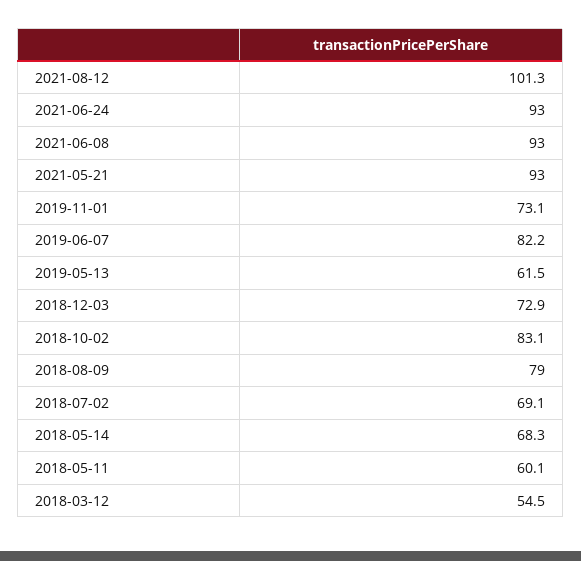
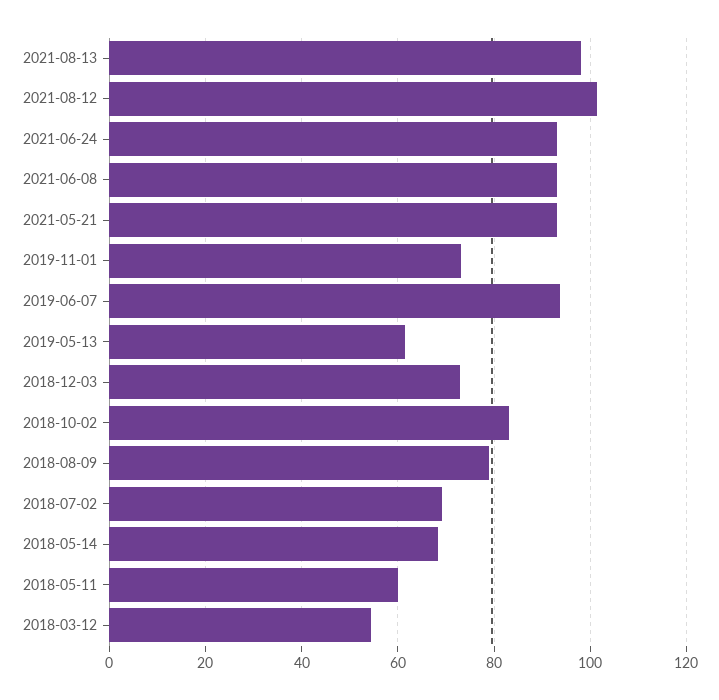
2019-06-07: 82.2 -> 94
2021-08-13: none -> 98

